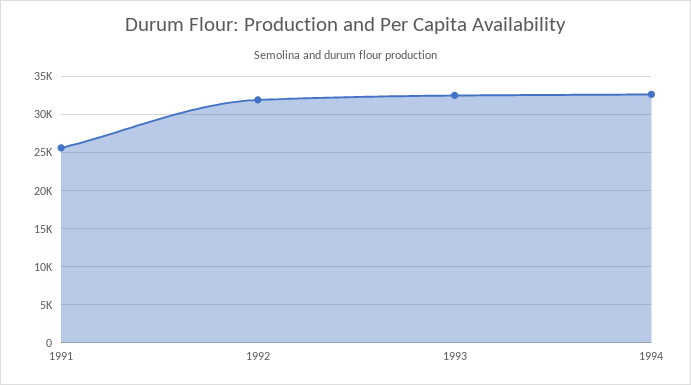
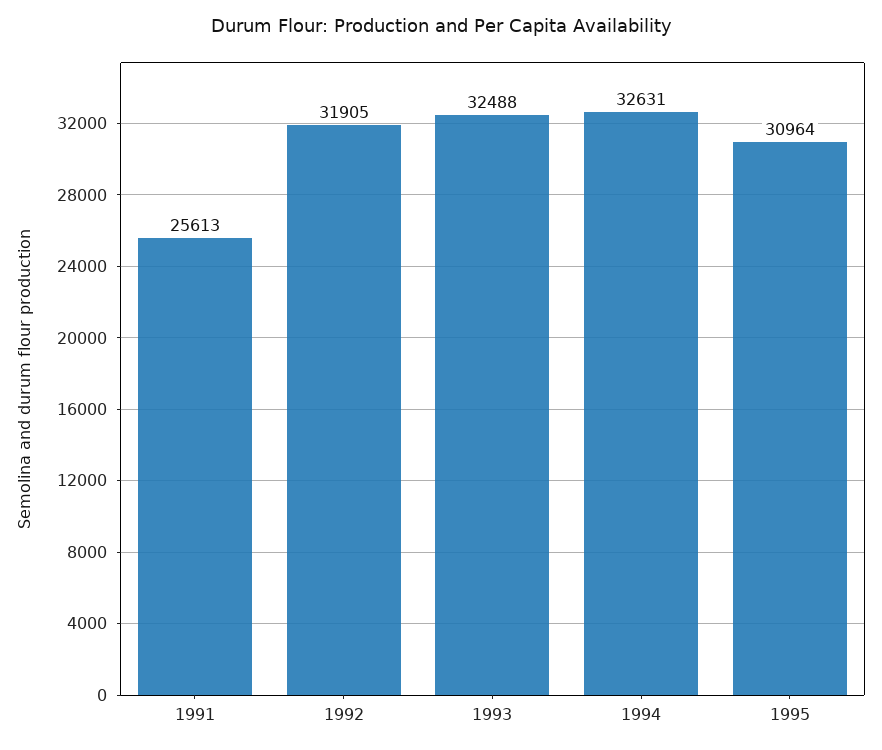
1995: none -> 30964

